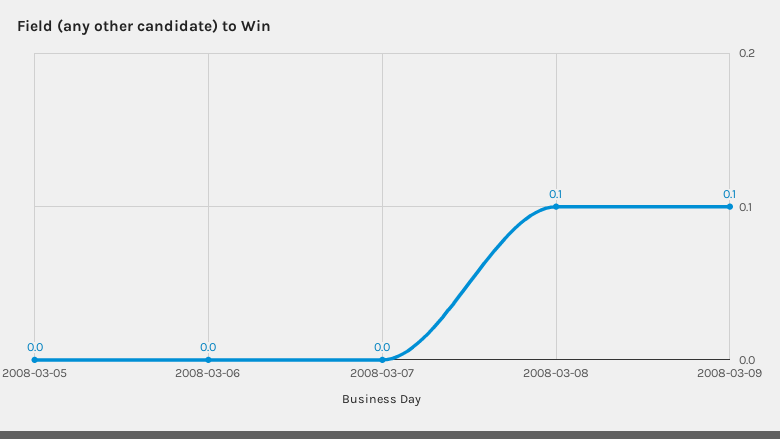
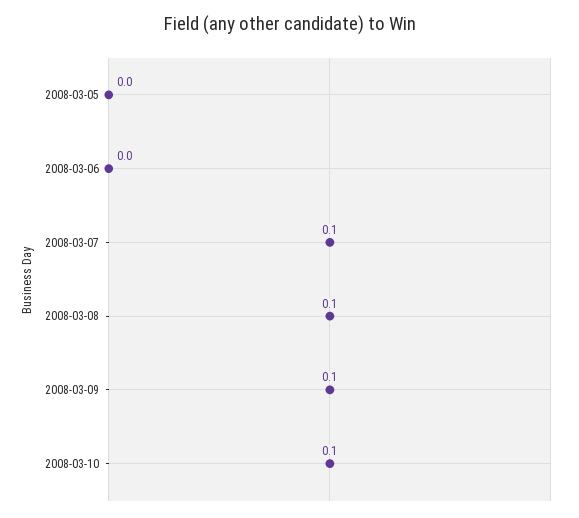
2008-03-07: 0 -> 0.1
2008-03-10: none -> 0.1

